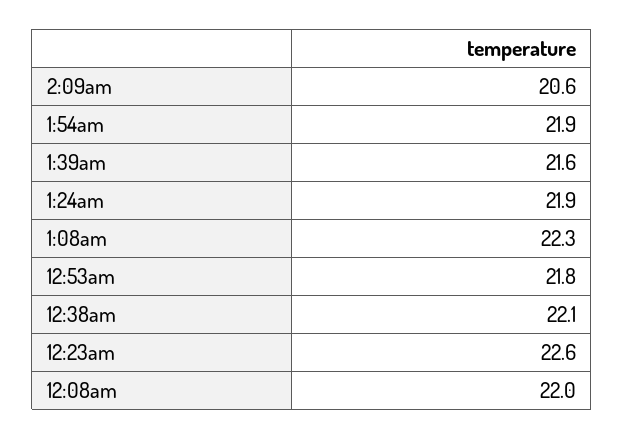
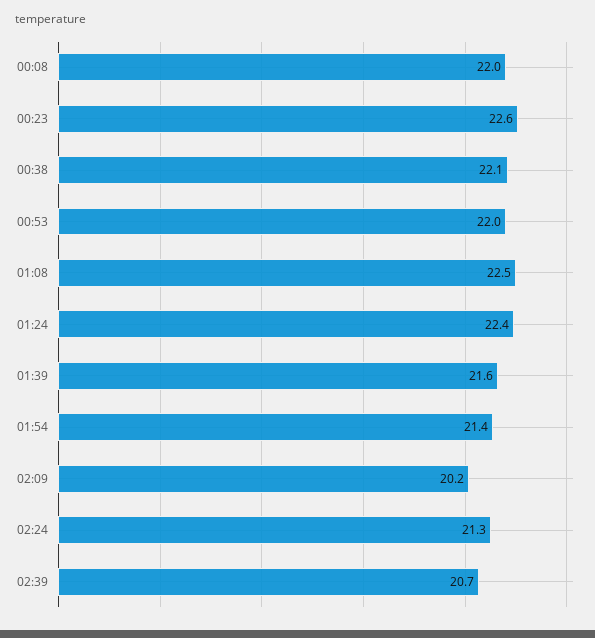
2:09am: 20.6 -> 20.2
1:54am: 21.9 -> 21.4
1:24am: 21.9 -> 22.4
1:08am: 22.3 -> 22.5
12:53am: 21.8 -> 22
02:24: none -> 21.3
02:39: none -> 20.7

